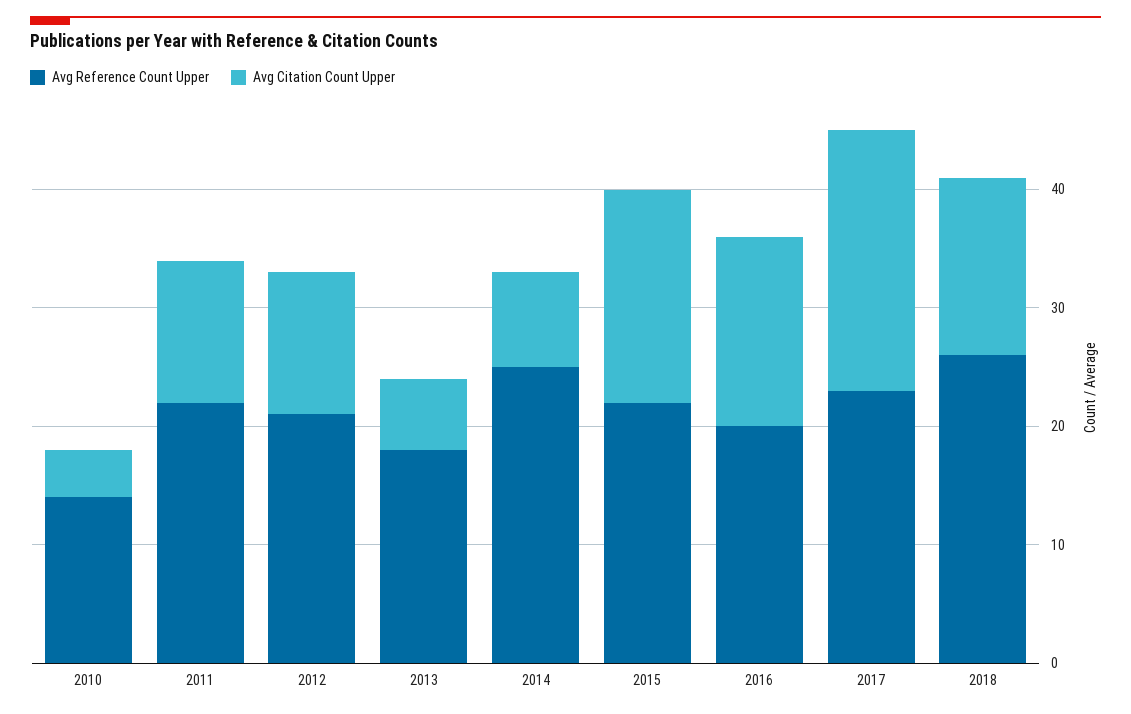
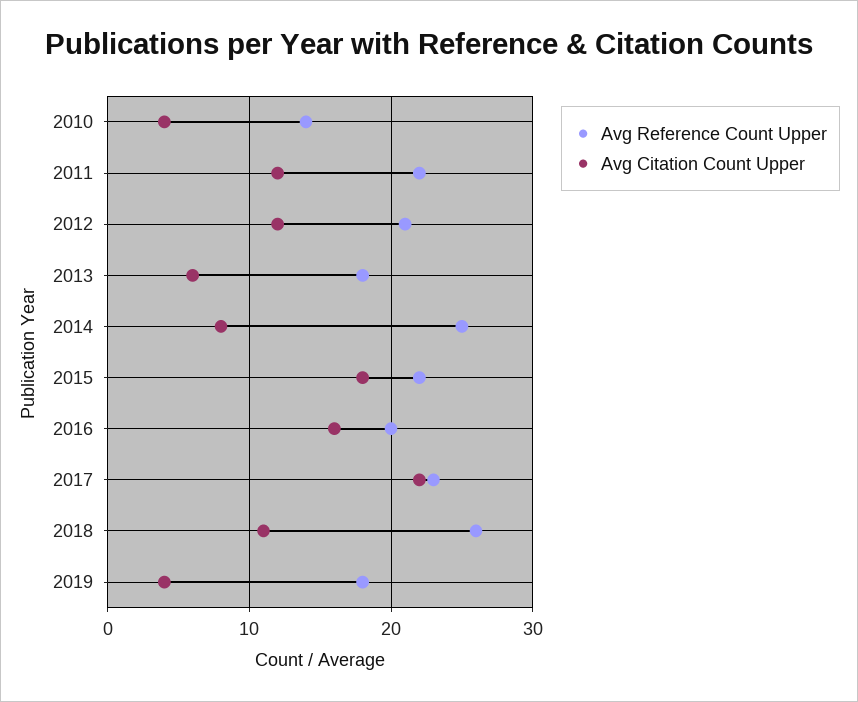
Avg Citation Count Upper, 2018: 15 -> 11
Avg Reference Count Upper, 2019: none -> 18
Avg Citation Count Upper, 2019: none -> 4

